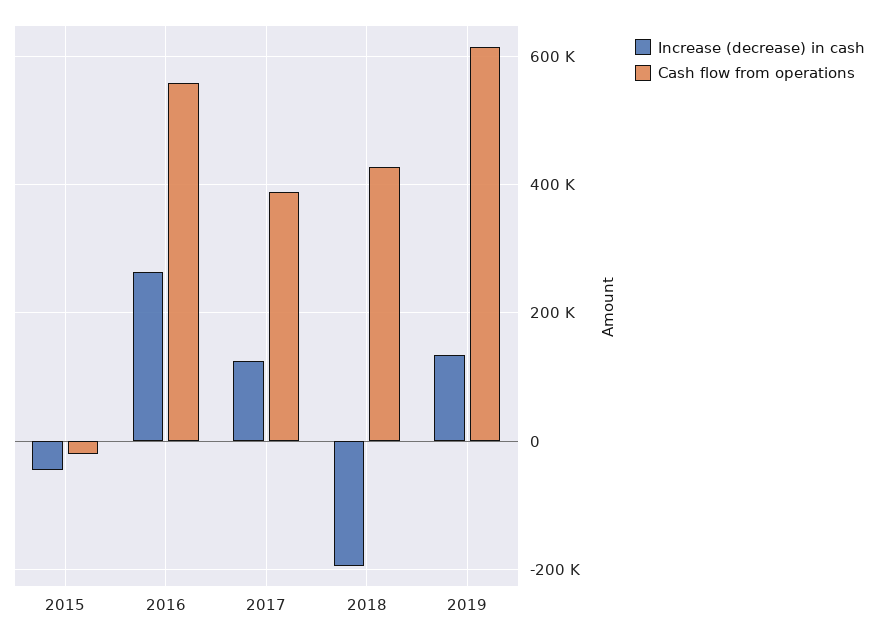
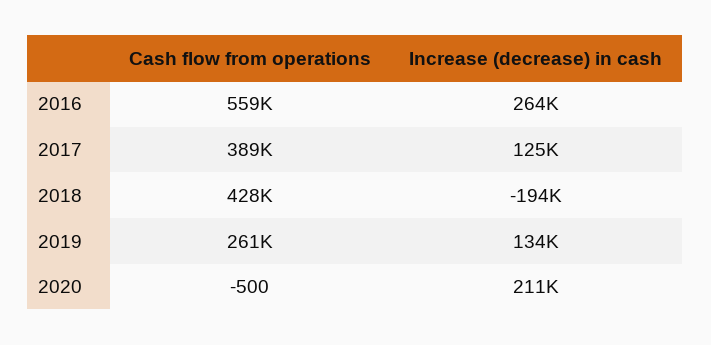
Increase (decrease) in cash, 2015: -40000 -> none
Cash flow from operations, 2015: -20000 -> none
Cash flow from operations, 2019: 620000 -> 261000
Cash flow from operations, 2020: none -> -500
Increase (decrease) in cash, 2020: none -> 211000

